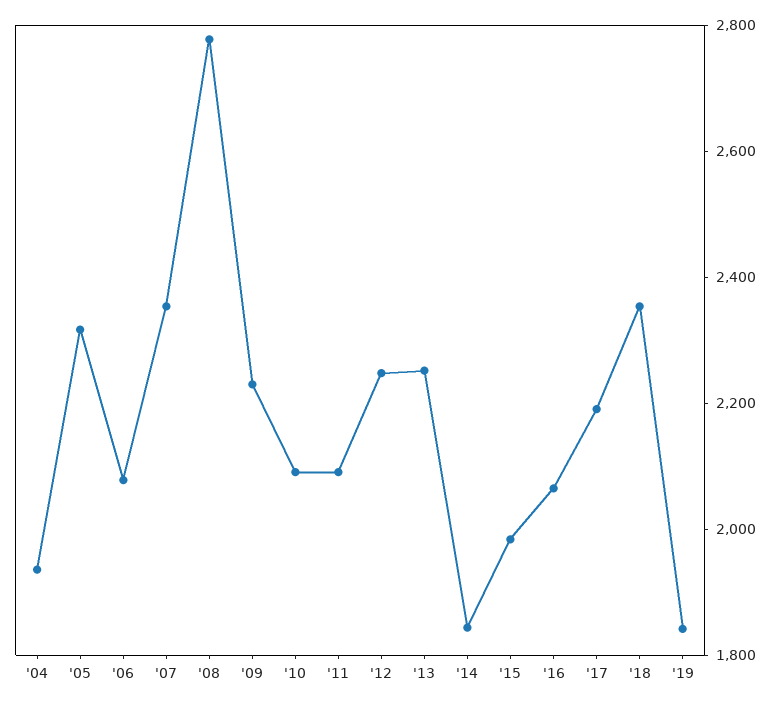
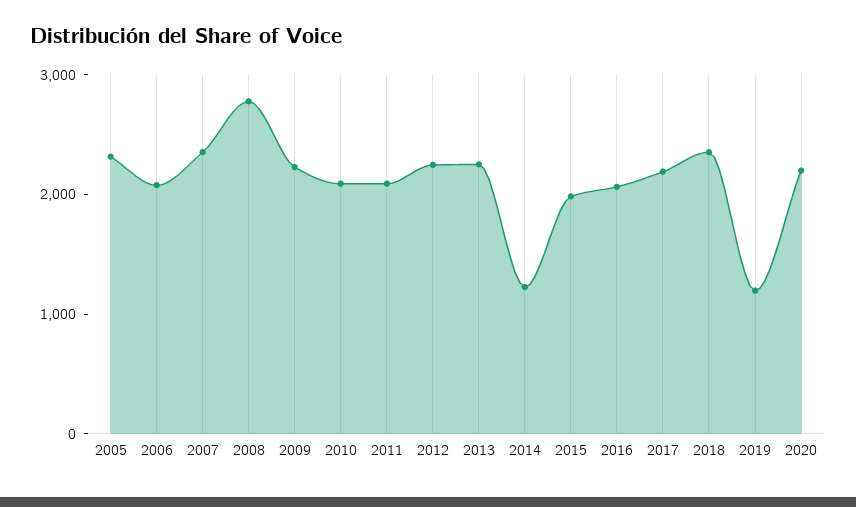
'04: 1950 -> none
'14: 1850 -> 1200
'19: 1850 -> 1200
2020: none -> 2200

